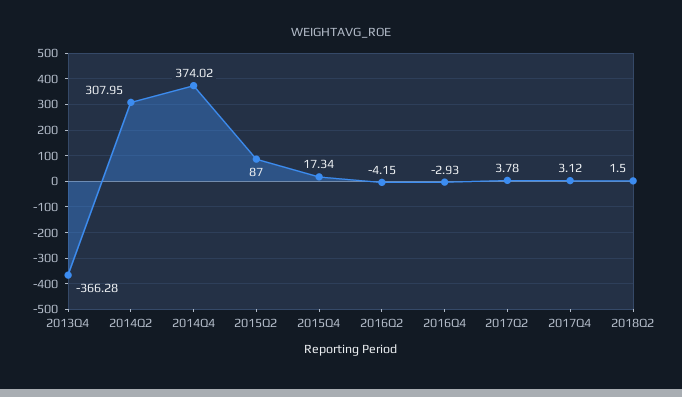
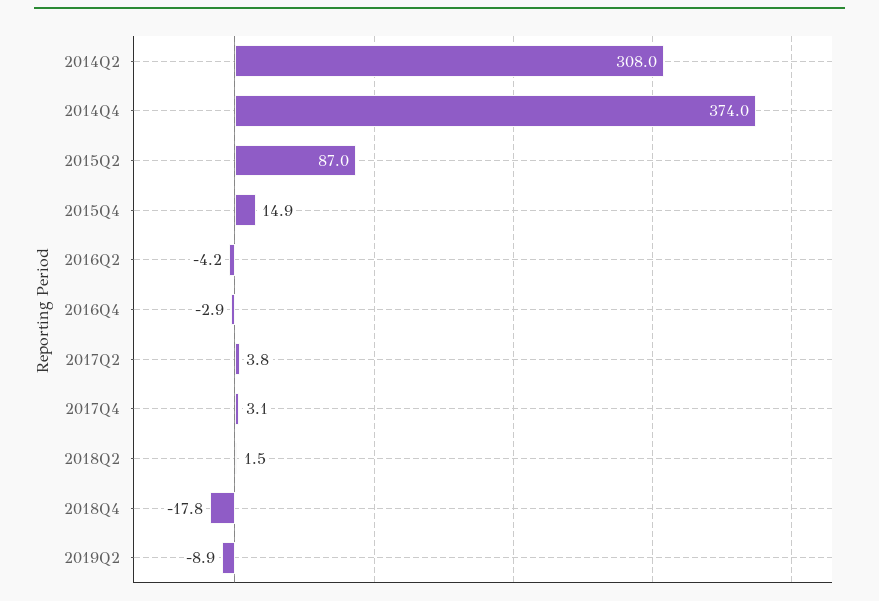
2013Q4: -366.28 -> none
2015Q4: 17.34 -> 14.9
2018Q4: none -> -17.8
2019Q2: none -> -8.9

